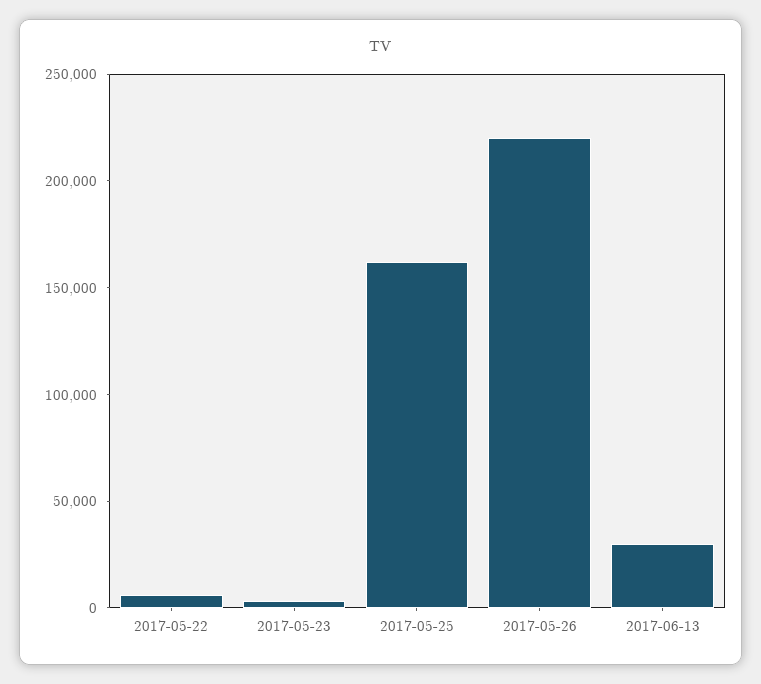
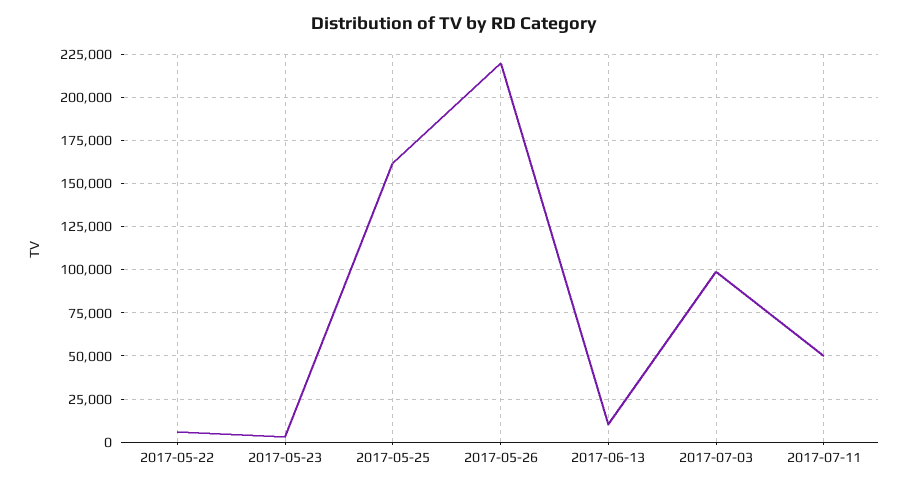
2017-06-13: 30000 -> 10000
2017-07-03: none -> 100000
2017-07-11: none -> 50000

